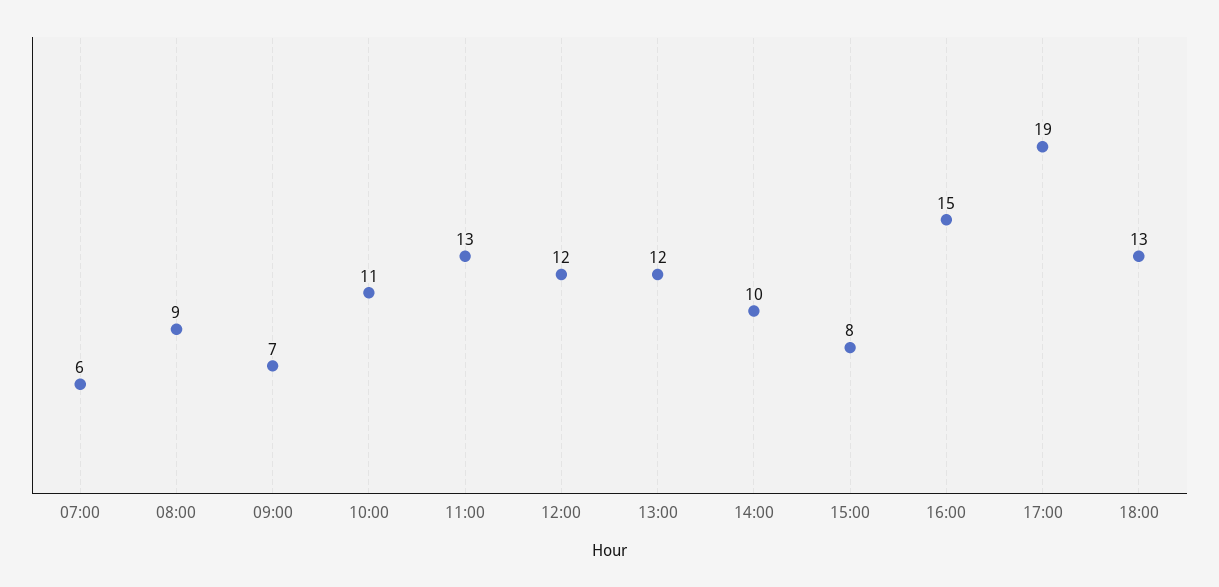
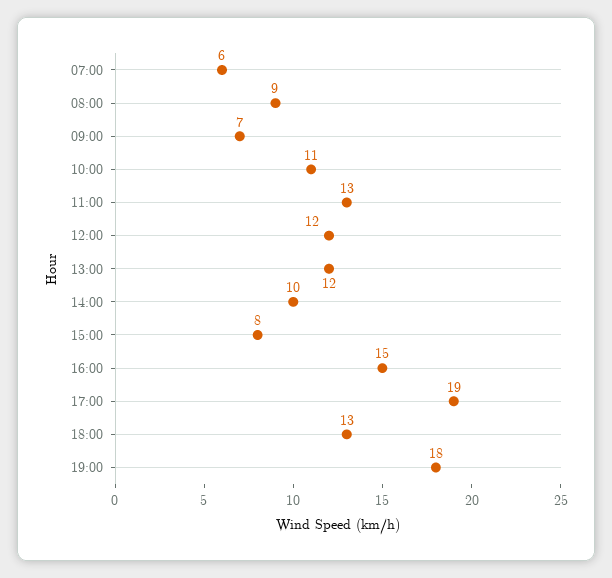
19:00: none -> 18

